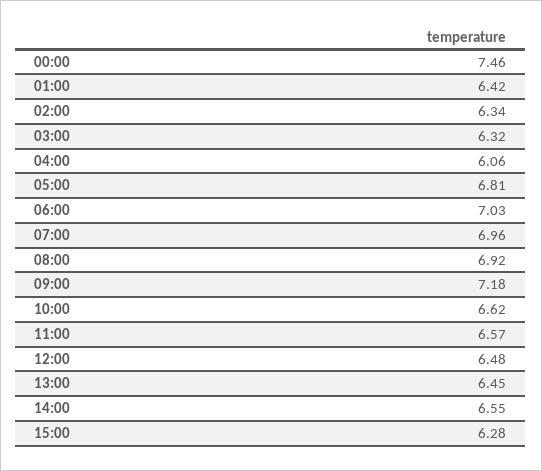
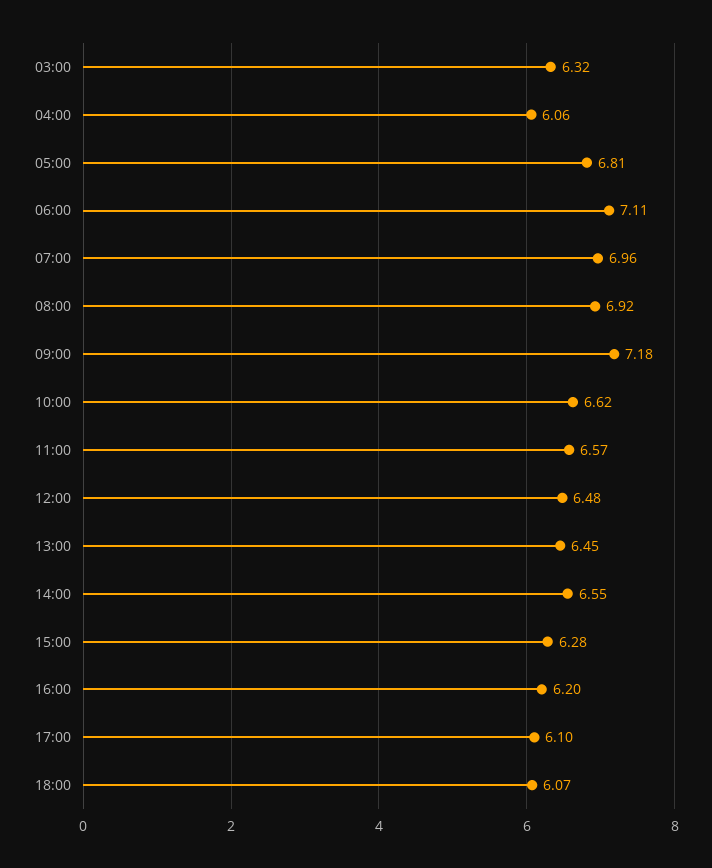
00:00: 7.46 -> none
01:00: 6.42 -> none
02:00: 6.34 -> none
06:00: 7.03 -> 7.11
16:00: none -> 6.2
17:00: none -> 6.1
18:00: none -> 6.07

